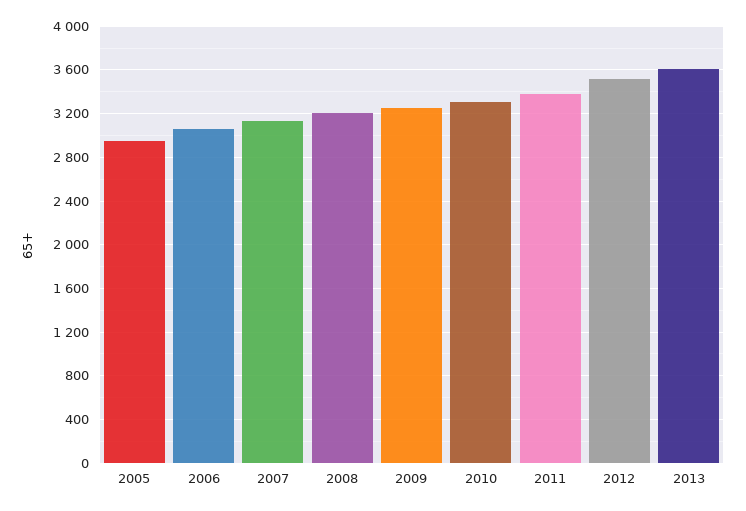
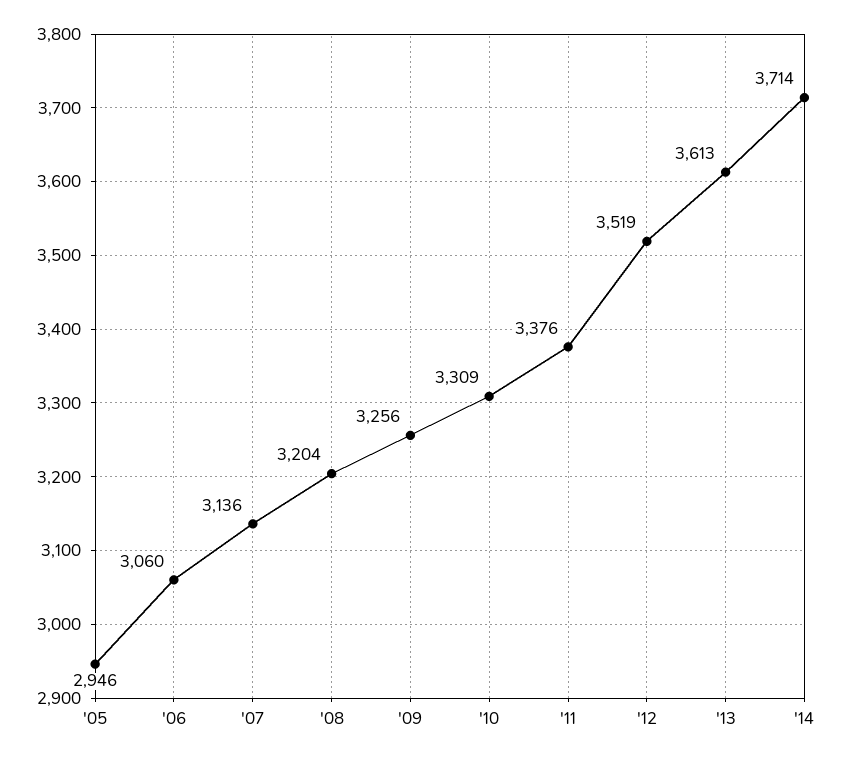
'14: none -> 3714

